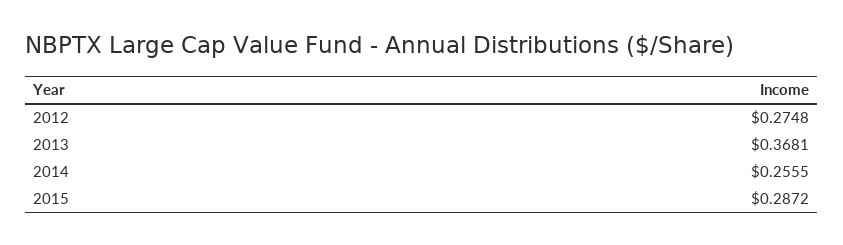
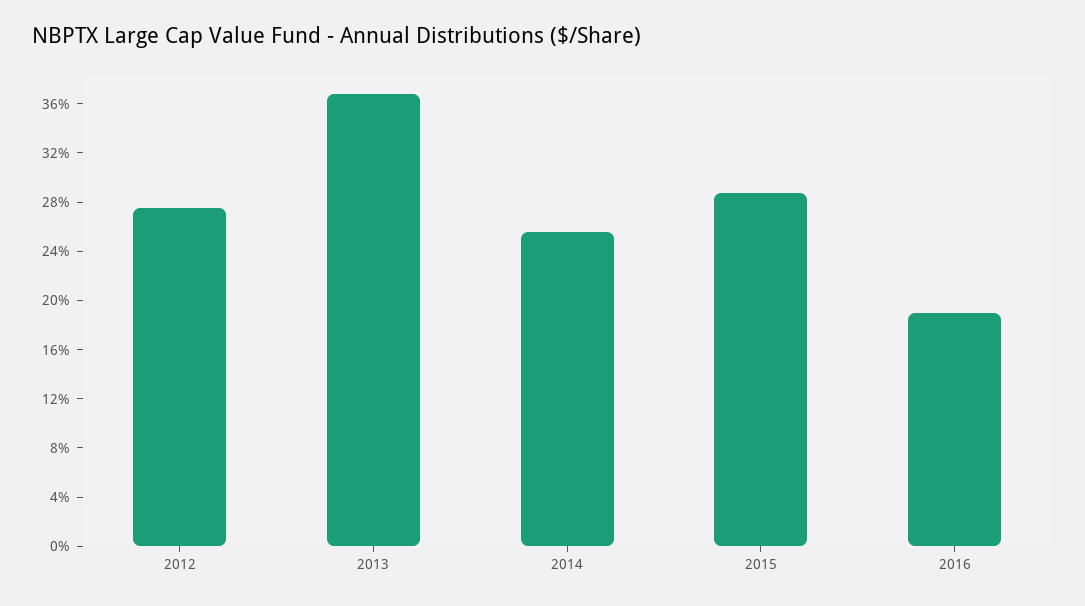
2016: none -> 0.19

